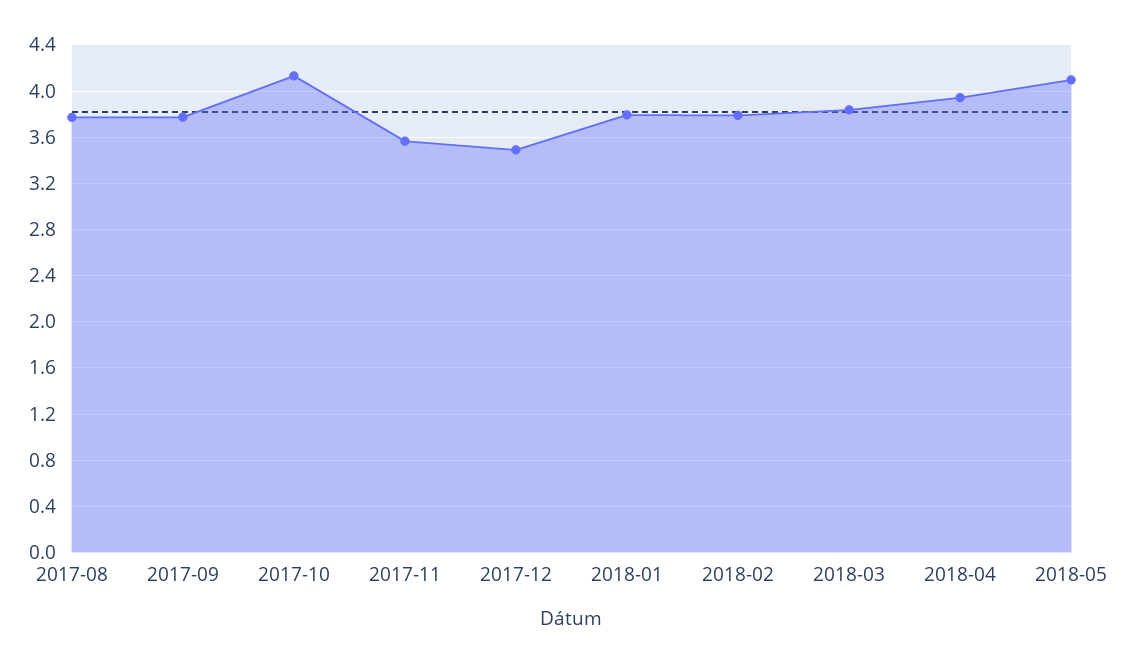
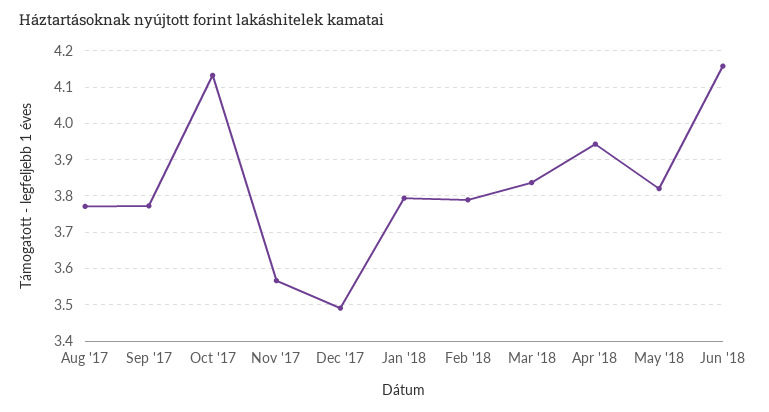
2018-05: 4.1 -> 3.82
Jun '18: none -> 4.16

